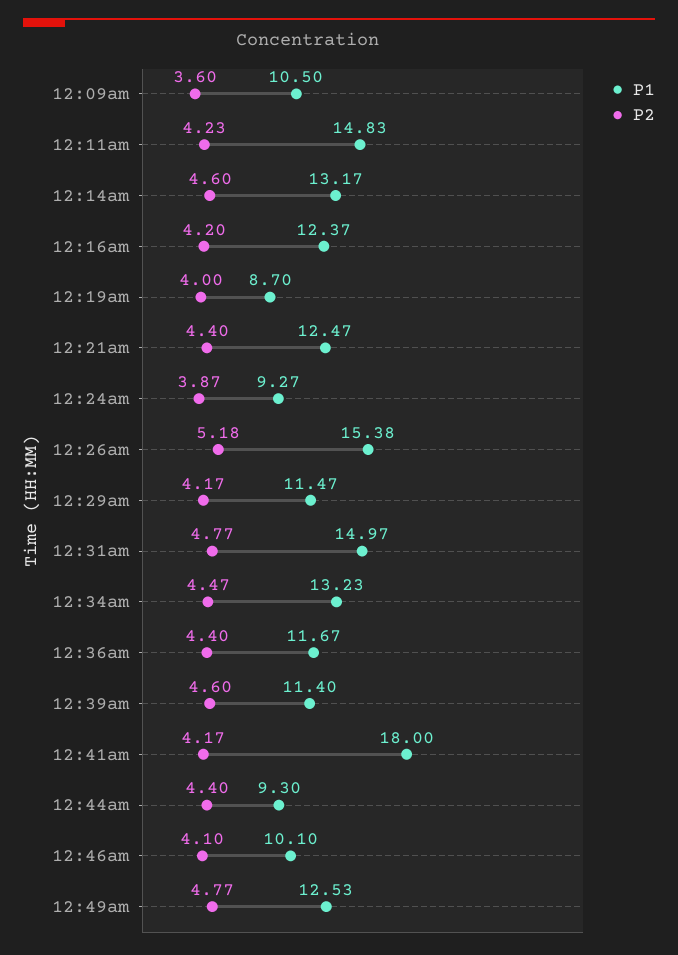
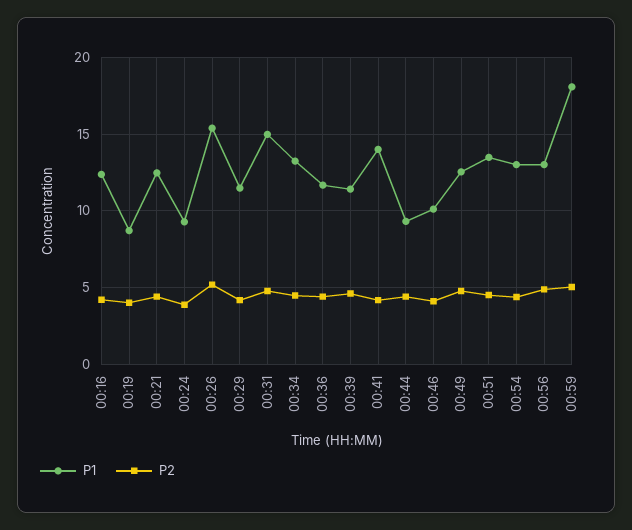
P1, 12:09am: 10.5 -> none
P2, 12:09am: 3.6 -> none
P1, 12:11am: 14.83 -> none
P2, 12:11am: 4.23 -> none
P1, 12:14am: 13.17 -> none
P2, 12:14am: 4.6 -> none
P1, 12:41am: 18 -> 14
P1, 00:51: none -> 13.5
P2, 00:51: none -> 4.5
P1, 00:54: none -> 13
P2, 00:54: none -> 4.5
P1, 00:56: none -> 13
P2, 00:56: none -> 5
P1, 00:59: none -> 18
P2, 00:59: none -> 5

